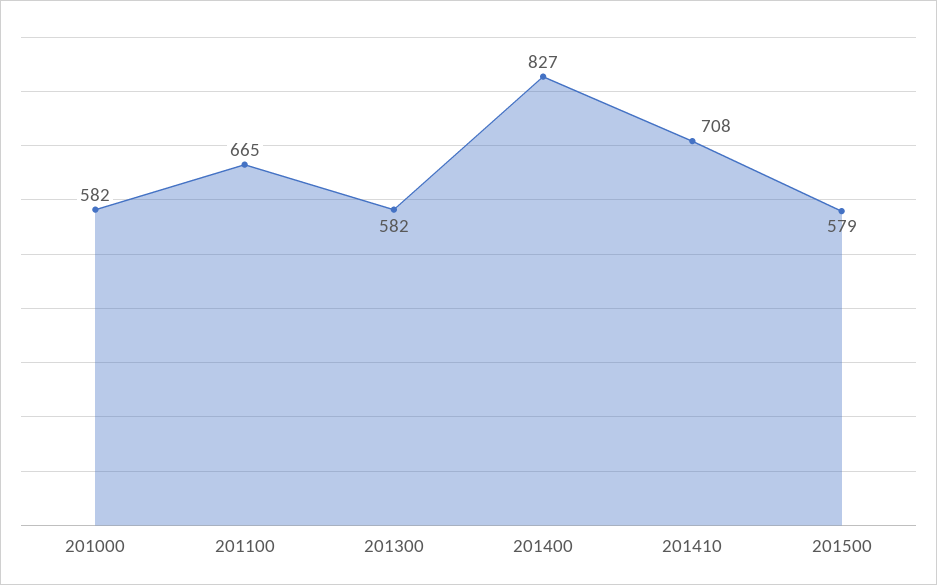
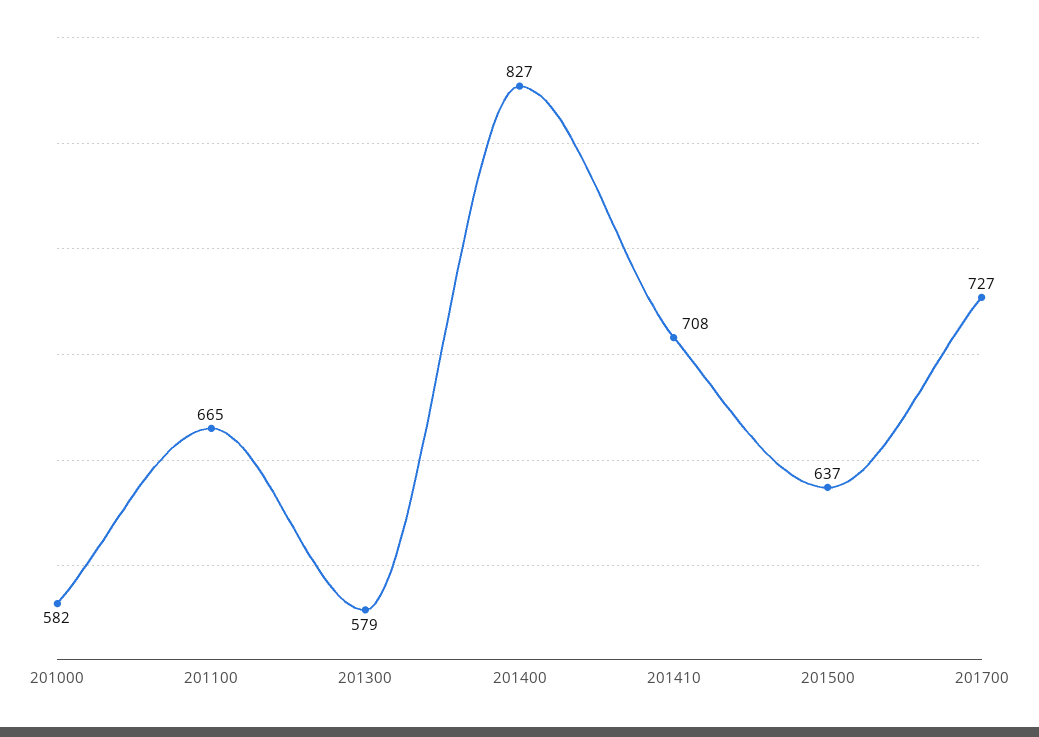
201300: 582 -> 579
201500: 579 -> 637
201700: none -> 727

